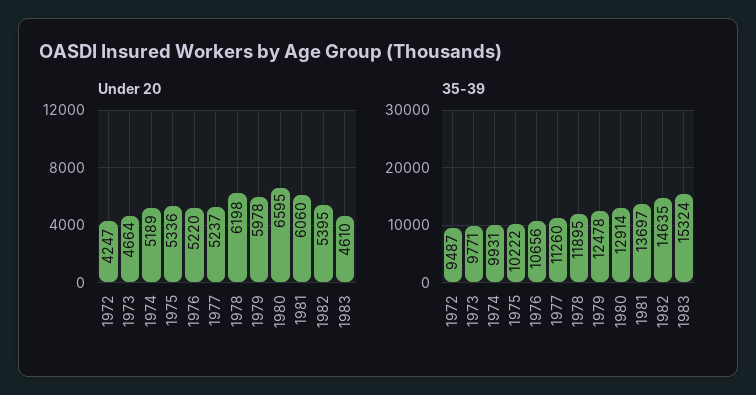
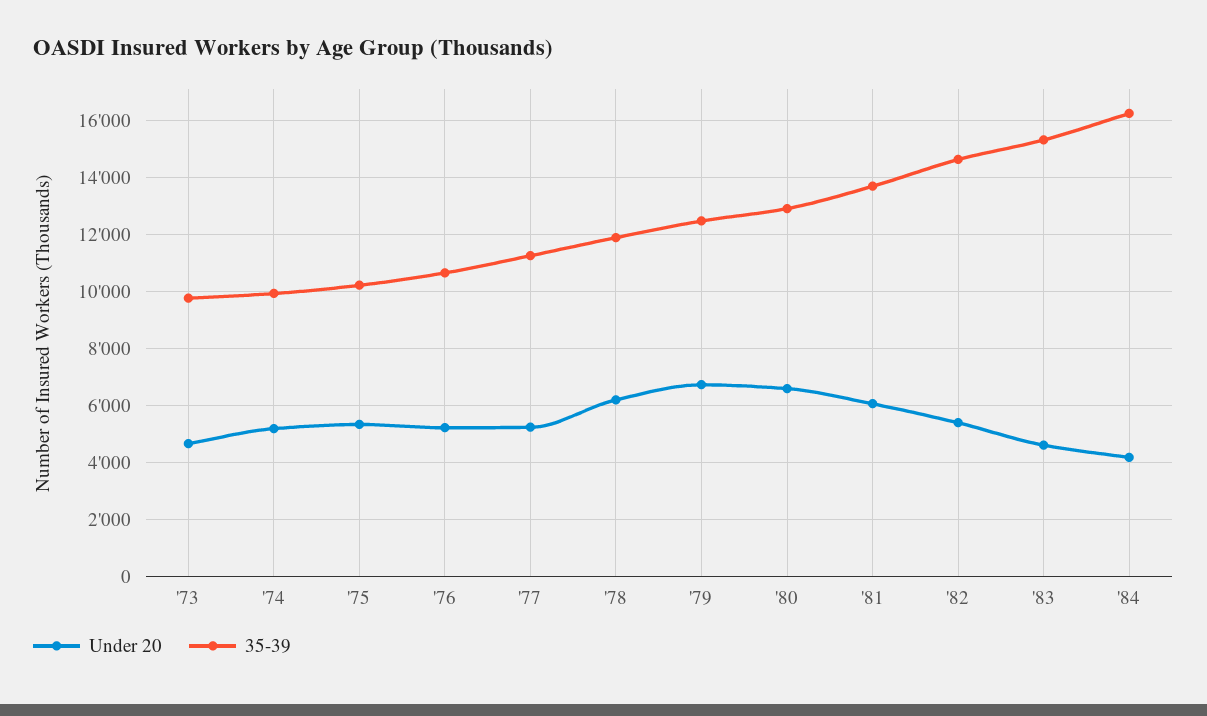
Under 20, 1972: 4247 -> none
Under 20, 1979: 5978 -> 6750
35-39, 1972: 9487 -> none
Under 20, '84: none -> 4250
35-39, '84: none -> 16250

